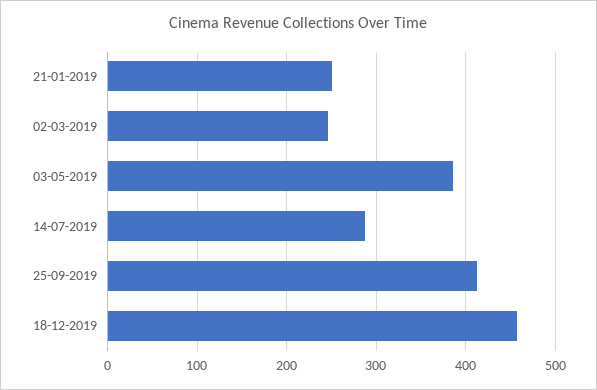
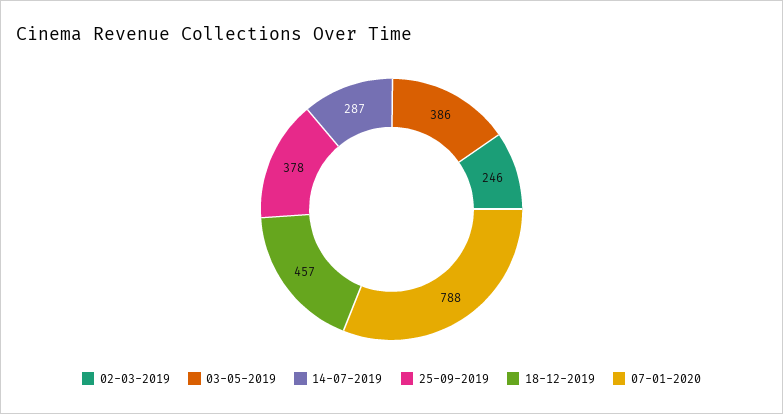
21-01-2019: 250 -> none
25-09-2019: 410 -> 378
07-01-2020: none -> 788

